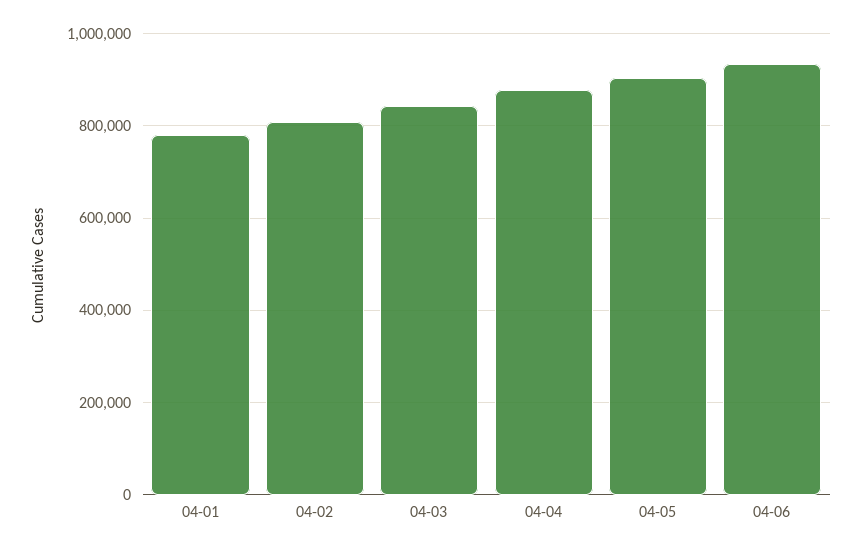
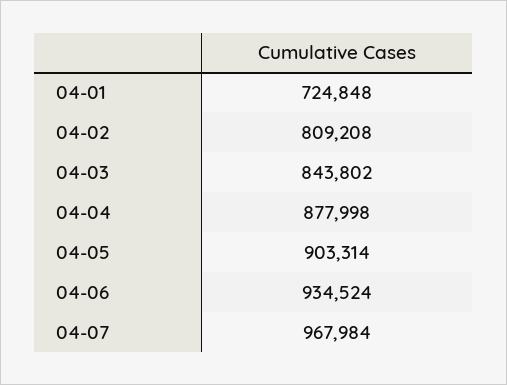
04-01: 780000 -> 724848
04-07: none -> 967984

